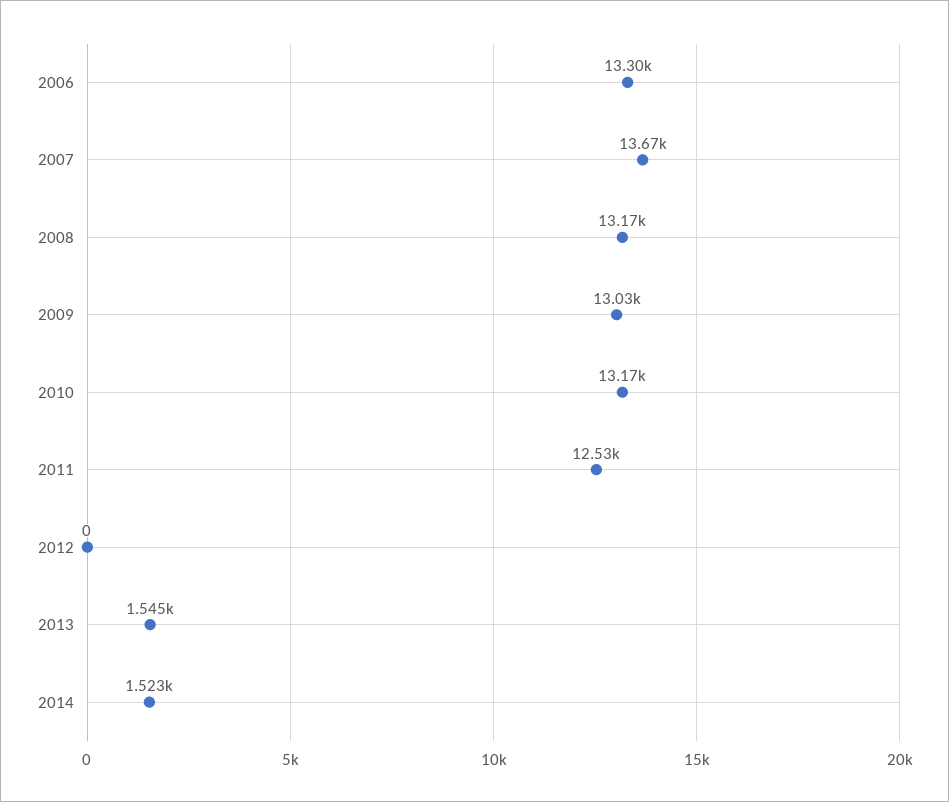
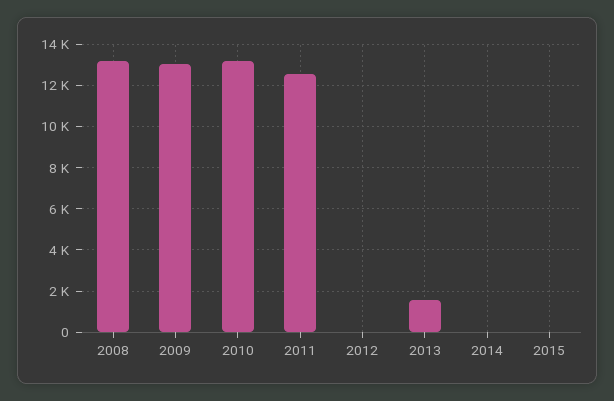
2006: 13300 -> none
2007: 13670 -> none
2014: 1523 -> 0
2015: none -> 0

